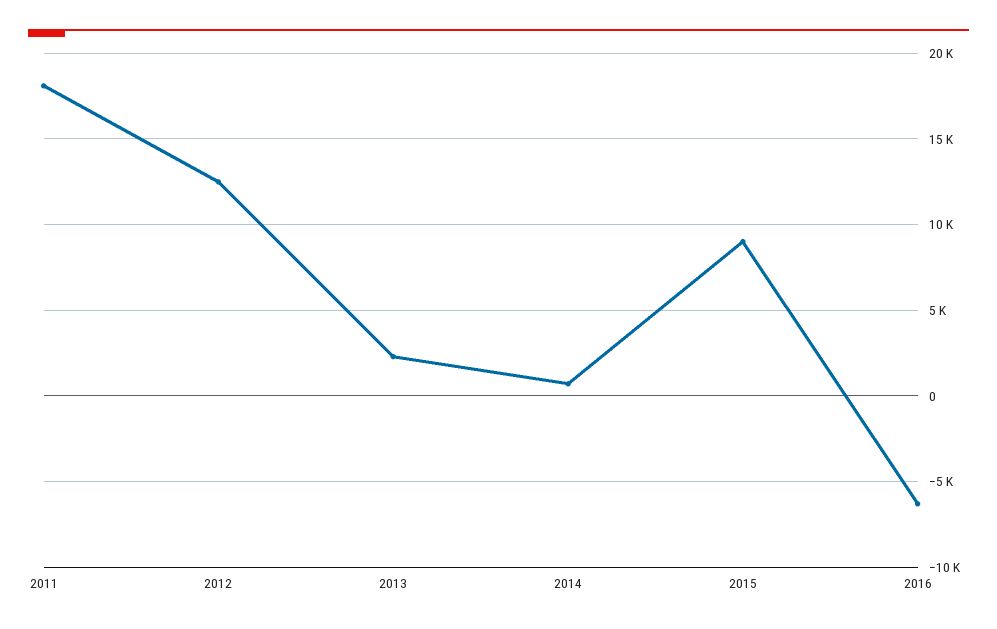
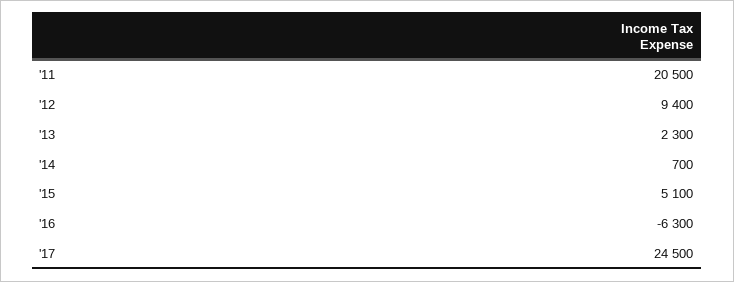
2011: 18000 -> 20500
2012: 12500 -> 9400
2015: 9000 -> 5100
'17: none -> 24500

